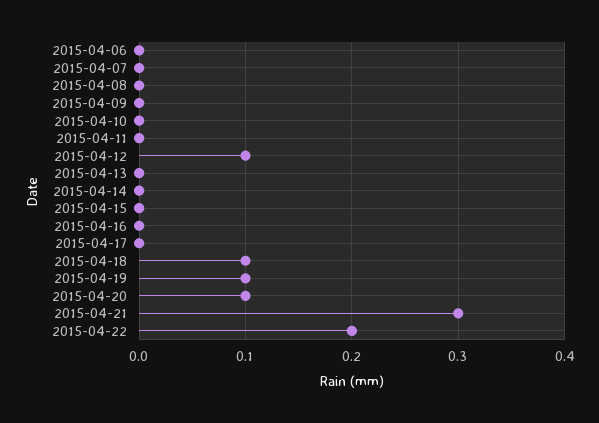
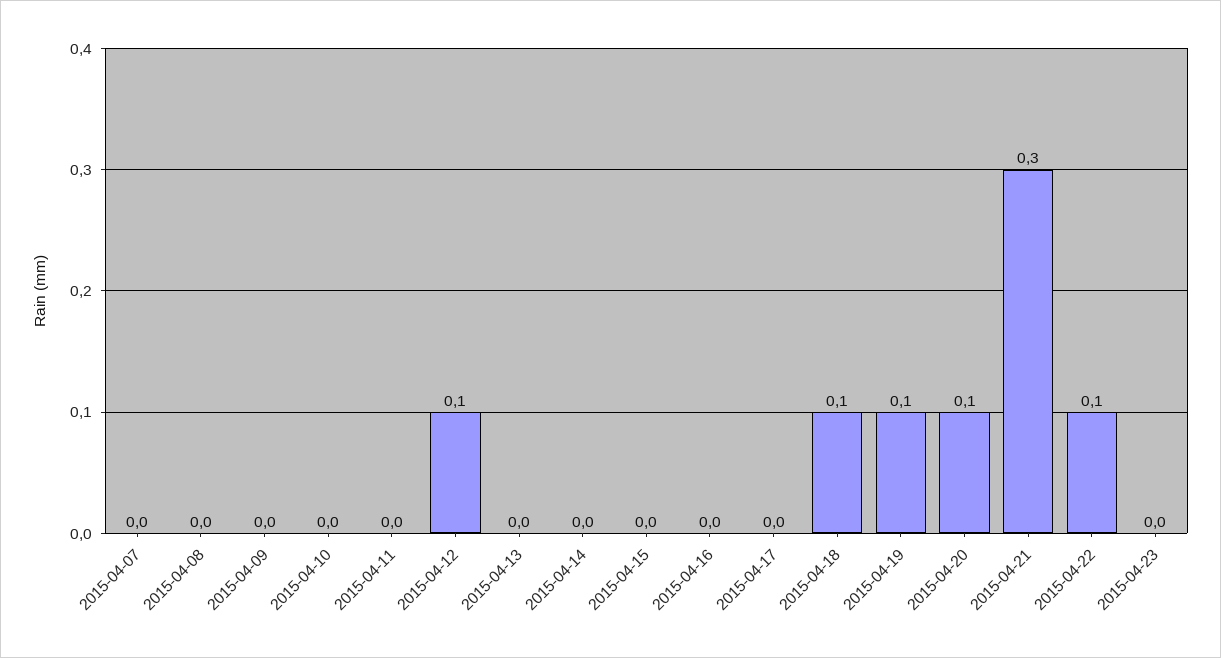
2015-04-06: 0 -> none
2015-04-22: 0.2 -> 0.1
2015-04-23: none -> 0

